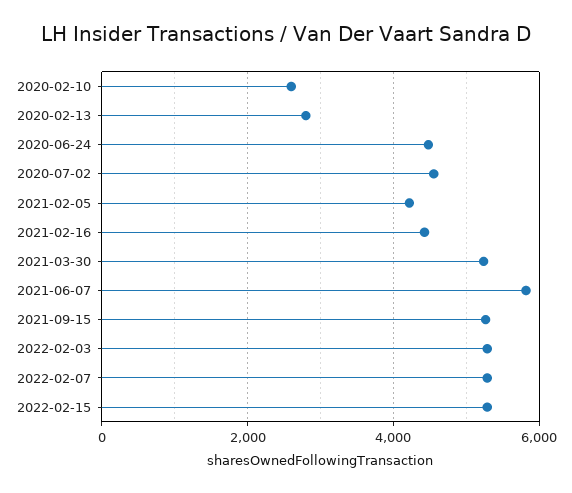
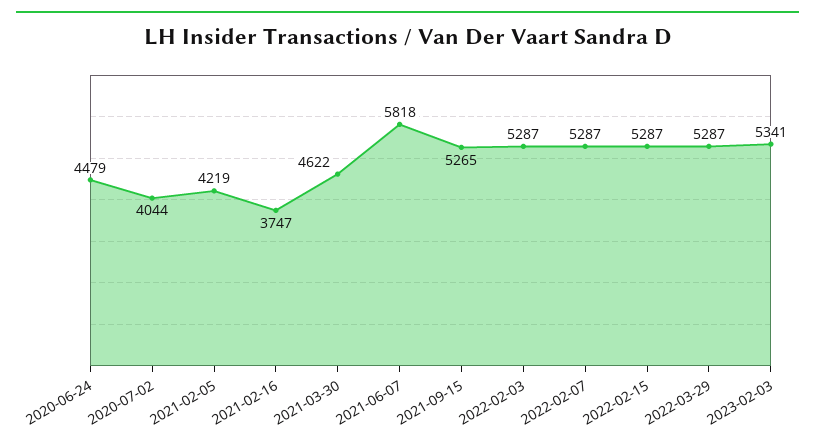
2020-02-10: 2600 -> none
2020-02-13: 2800 -> none
2020-07-02: 4600 -> 4044
2021-02-16: 4400 -> 3747
2021-03-30: 5200 -> 4622
2022-03-29: none -> 5287
2023-02-03: none -> 5341

